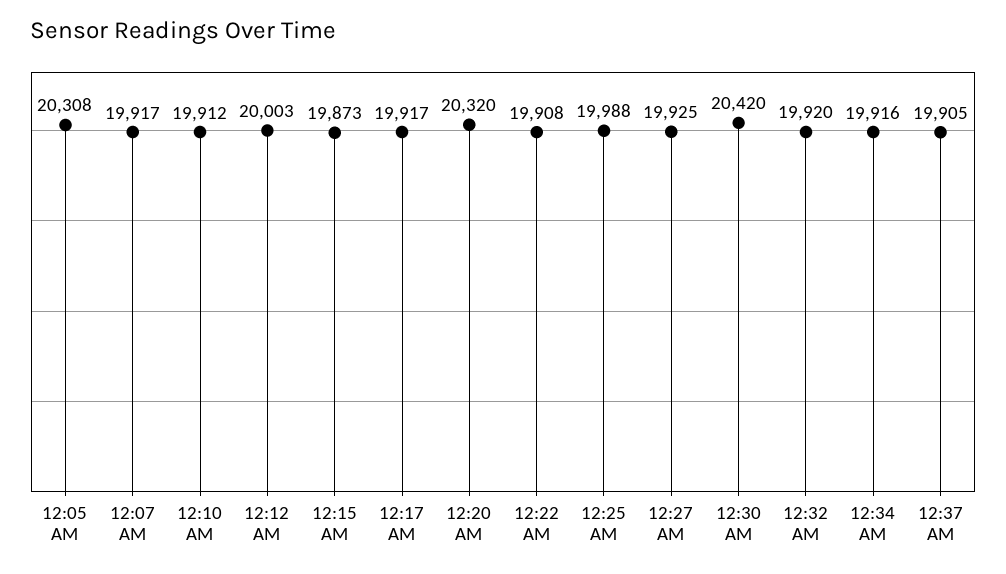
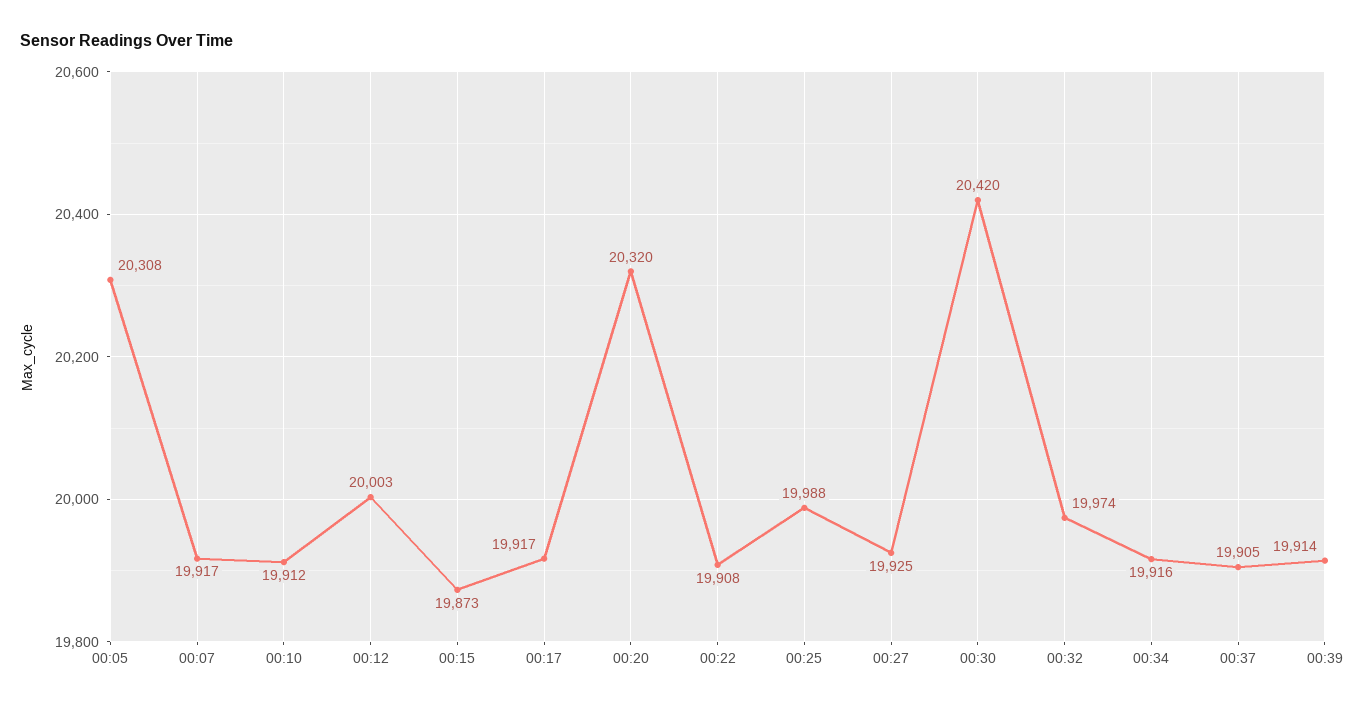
12:32 AM: 19920 -> 19974
00:39: none -> 19914

